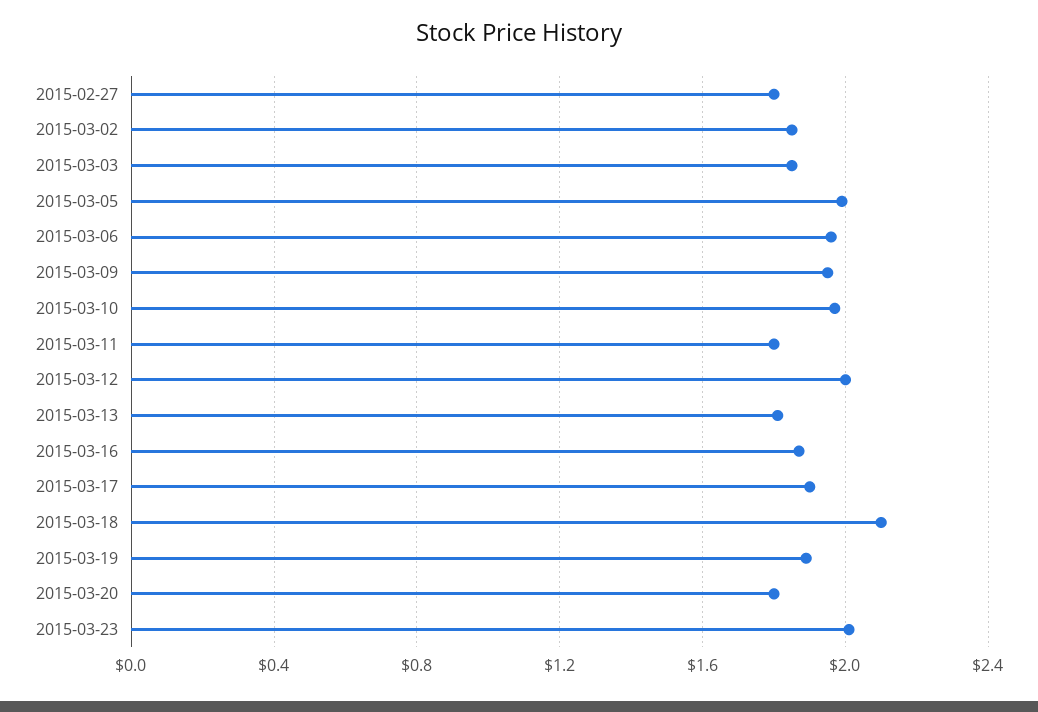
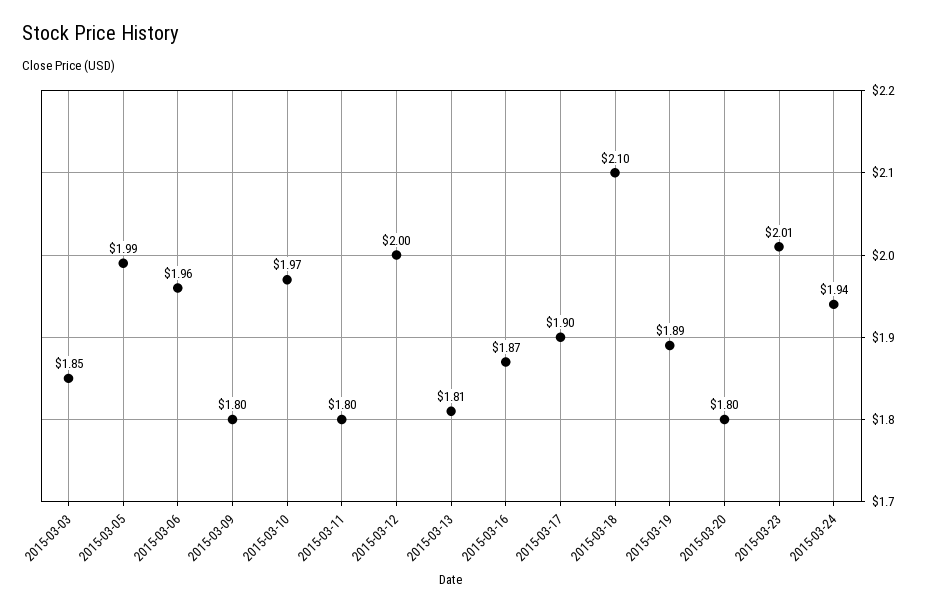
2015-02-27: 1.8 -> none
2015-03-02: 1.85 -> none
2015-03-09: 1.95 -> 1.8
2015-03-24: none -> 1.94

